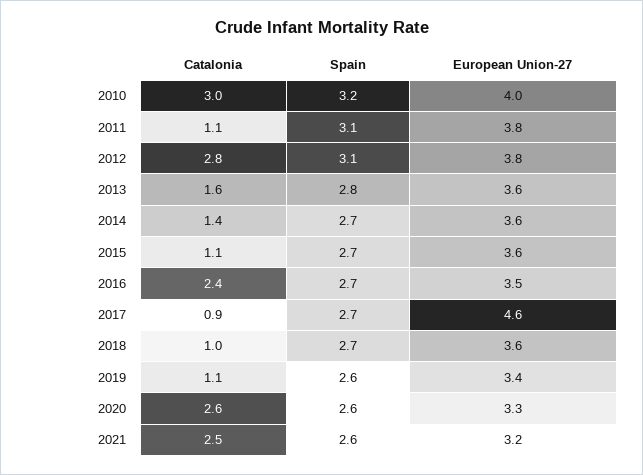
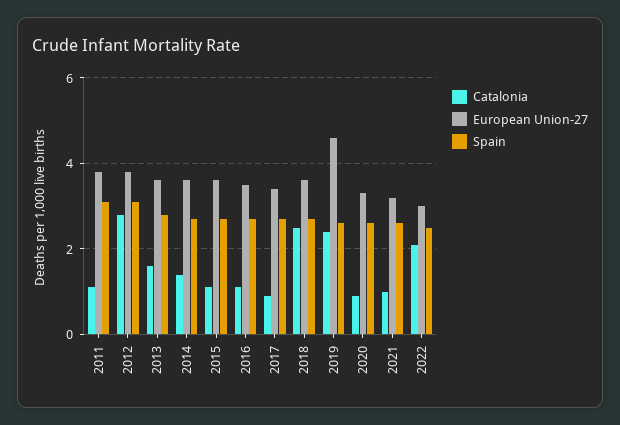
Catalonia, 2010: 3 -> none
Spain, 2010: 3.2 -> none
European Union-27, 2010: 4 -> none
Catalonia, 2016: 2.4 -> 1
European Union-27, 2017: 4.6 -> 3.5
Catalonia, 2018: 1 -> 2.5
Catalonia, 2019: 1.1 -> 2.5
European Union-27, 2019: 3.4 -> 4.5
Catalonia, 2020: 2.6 -> 1
Catalonia, 2021: 2.5 -> 1
Catalonia, 2022: none -> 2
European Union-27, 2022: none -> 3
Spain, 2022: none -> 2.5

